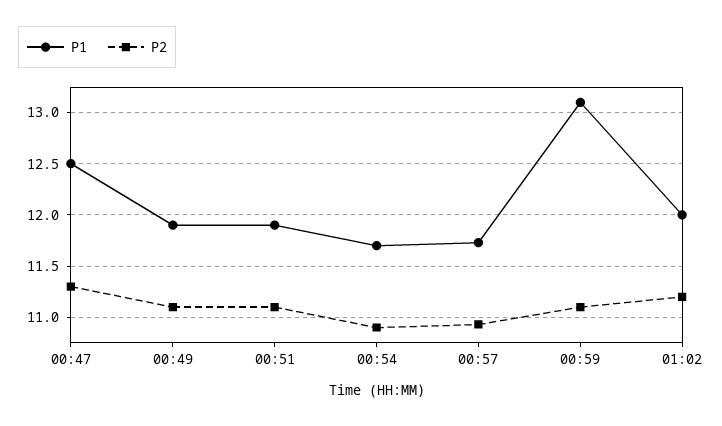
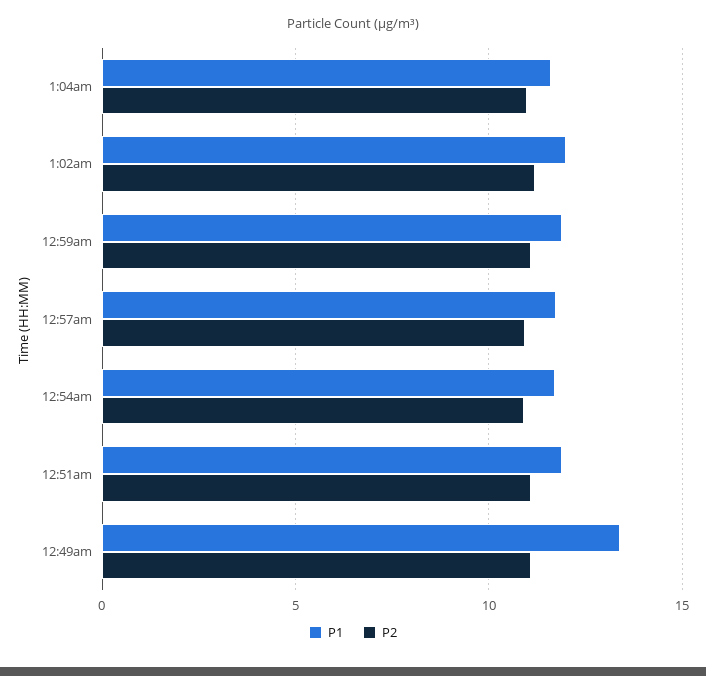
P1, 00:47: 12.5 -> none
P2, 00:47: 11.3 -> none
P1, 00:49: 11.9 -> 13.5
P1, 00:59: 13.1 -> 12
P1, 1:04am: none -> 11.5
P2, 1:04am: none -> 11

